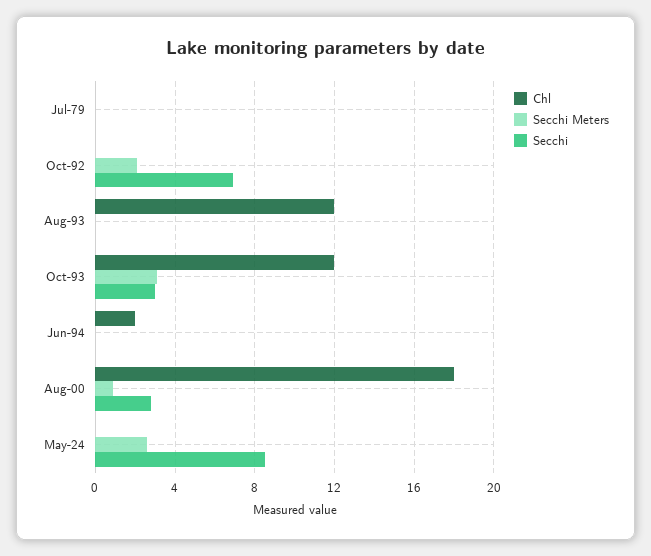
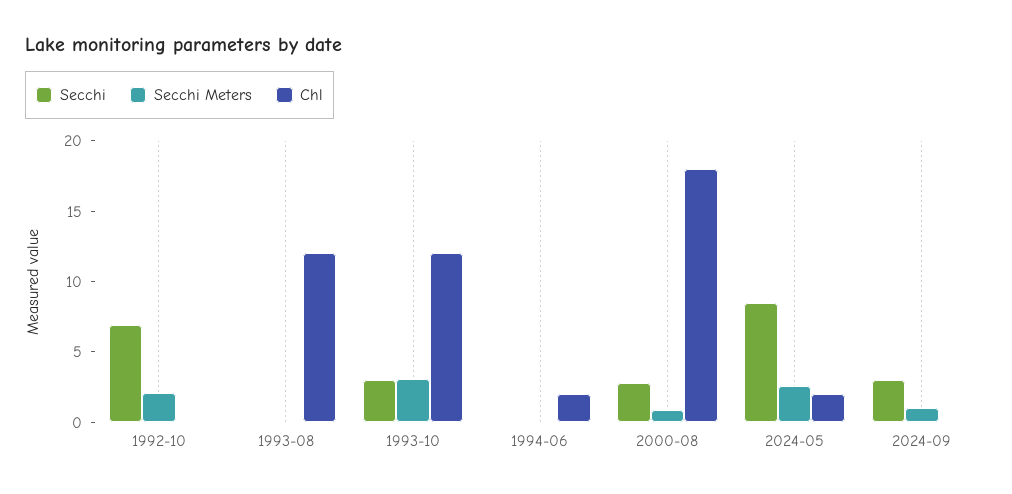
Chl, Jul-79: 0 -> none
Secchi Meters, Jul-79: 0 -> none
Secchi, Jul-79: 0 -> none
Chl, May-24: 0 -> 2
Secchi, 2024-09: none -> 3
Secchi Meters, 2024-09: none -> 1
Chl, 2024-09: none -> 0

